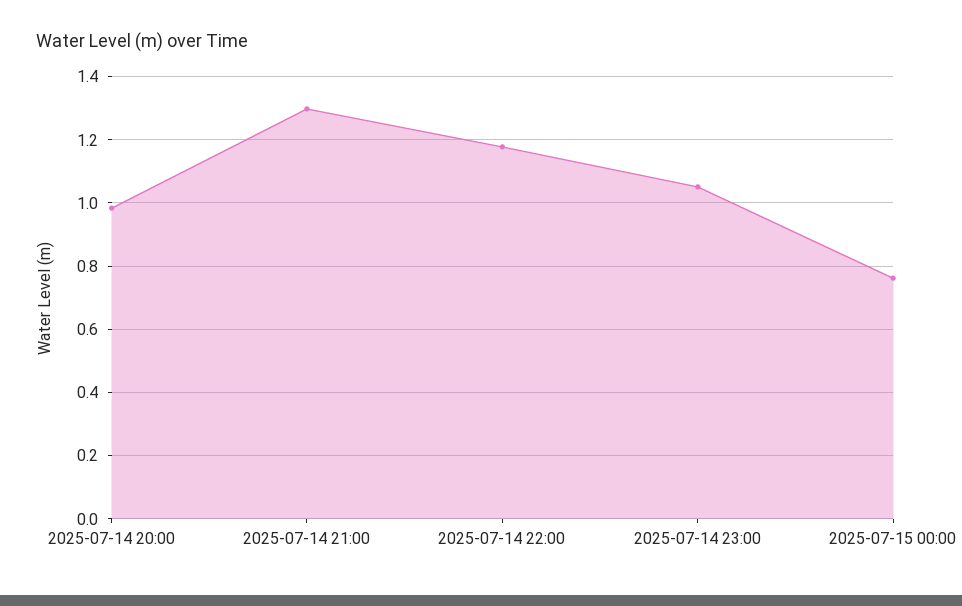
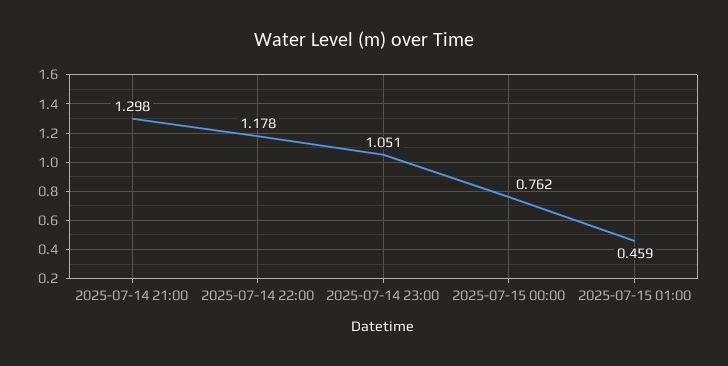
2025-07-14 20:00: 0.98 -> none
2025-07-15 01:00: none -> 0.459

